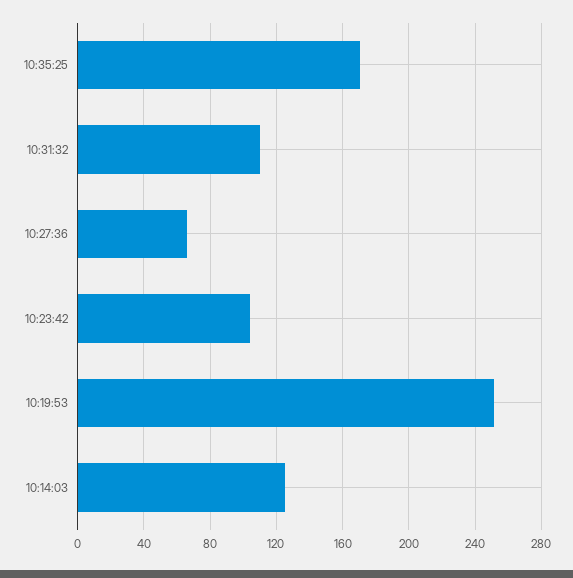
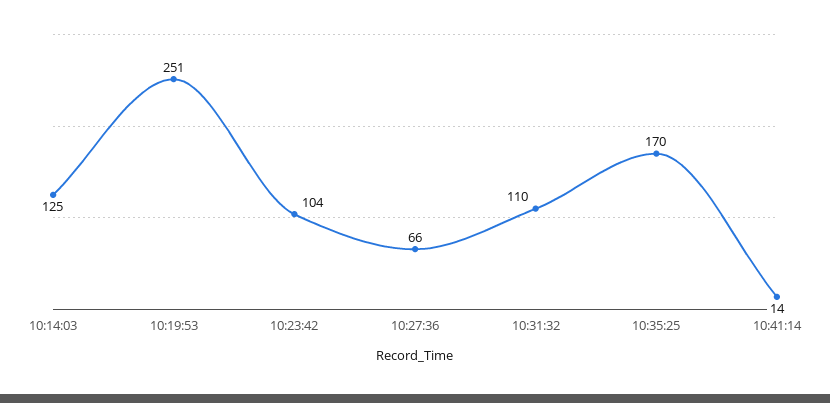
10:41:14: none -> 14

